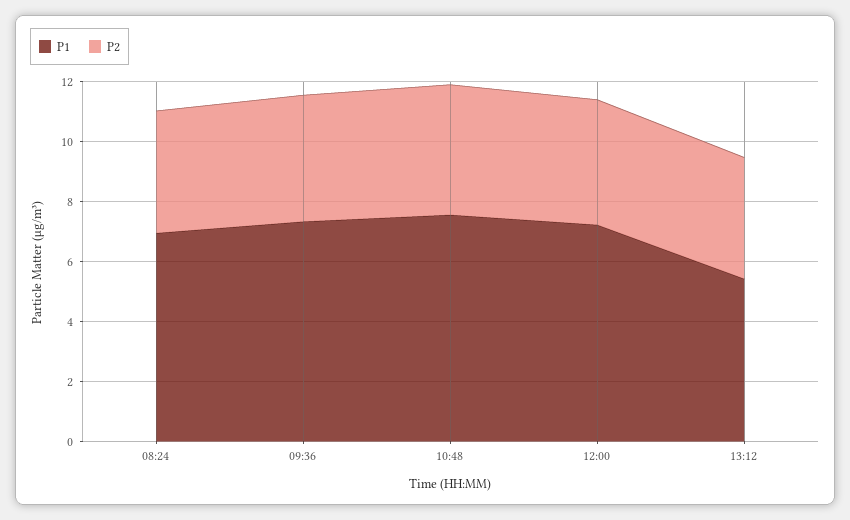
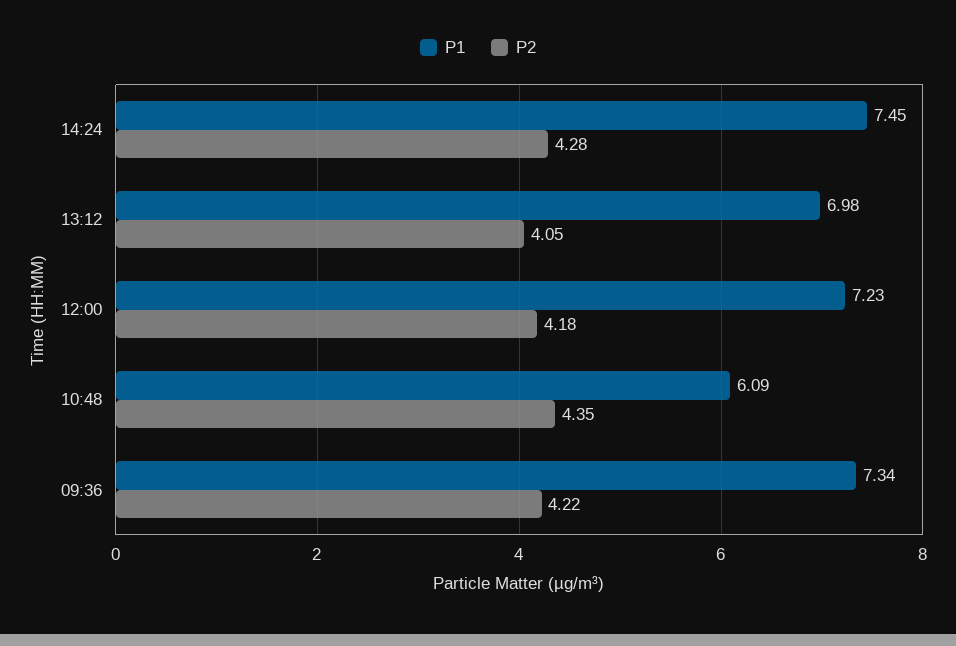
P1, 08:24: 7 -> none
P2, 08:24: 4 -> none
P1, 10:48: 7.5 -> 6.09
P1, 13:12: 5.5 -> 6.98
P1, 14:24: none -> 7.45
P2, 14:24: none -> 4.28

